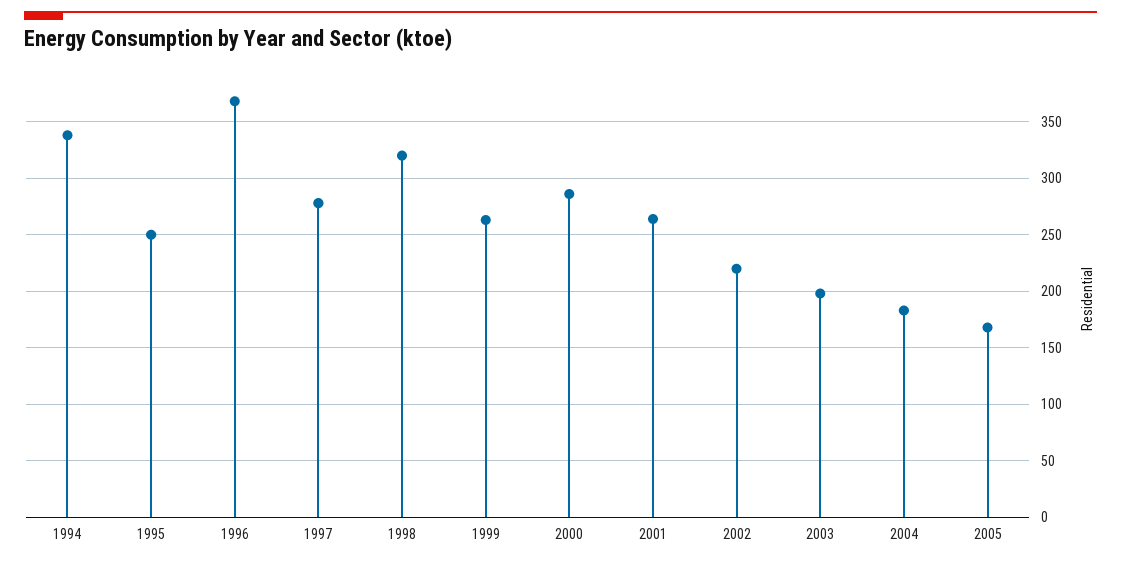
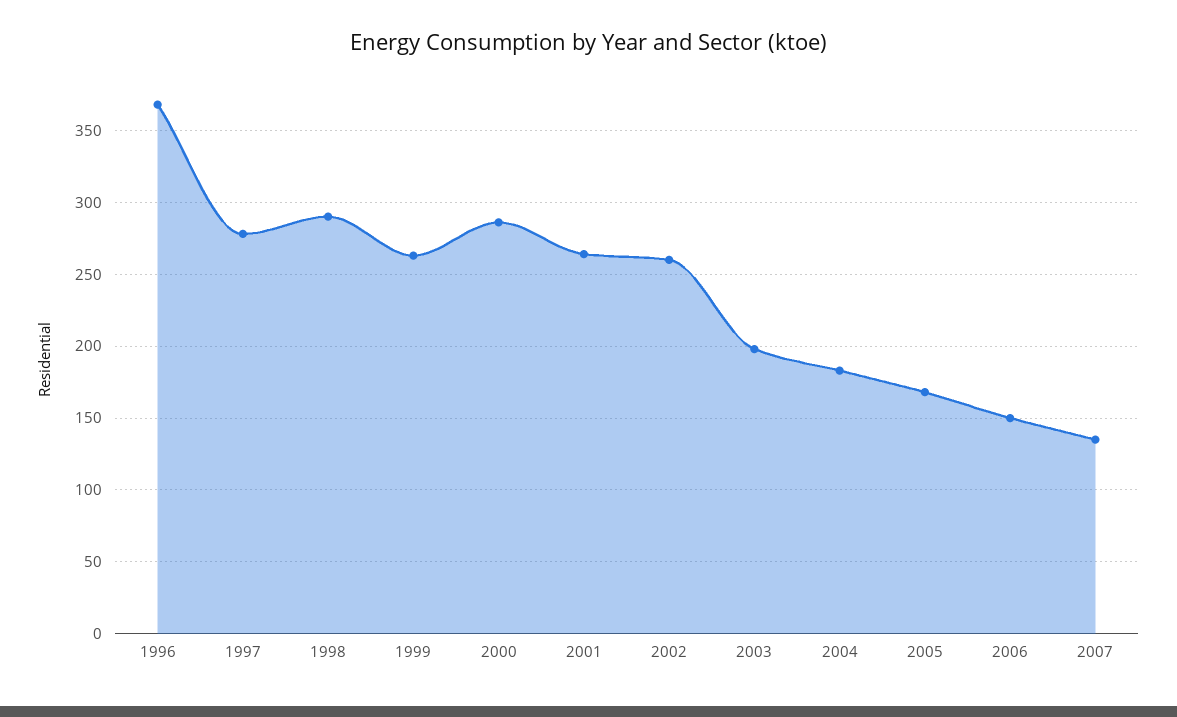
1994: 340 -> none
1995: 250 -> none
1998: 320 -> 290
2002: 220 -> 260
2006: none -> 150
2007: none -> 135

